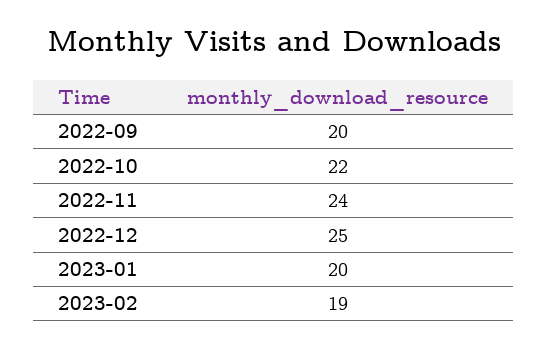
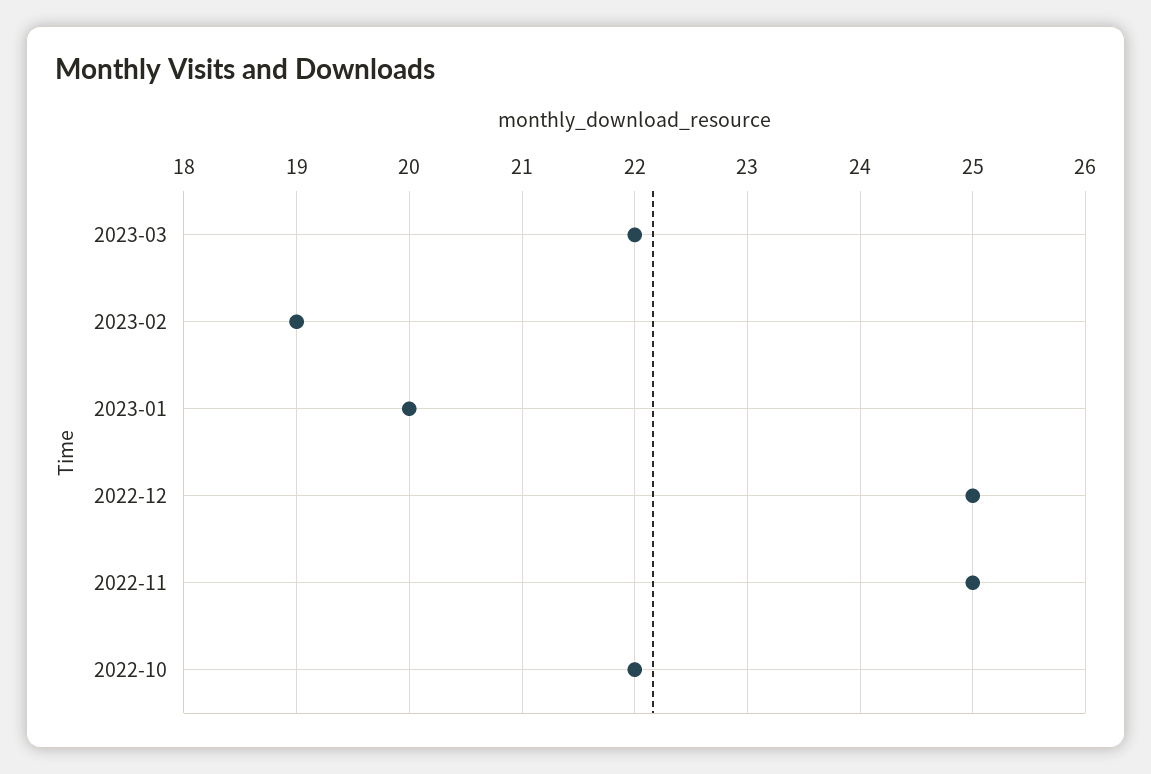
2022-09: 20 -> none
2022-11: 24 -> 25
2023-03: none -> 22

